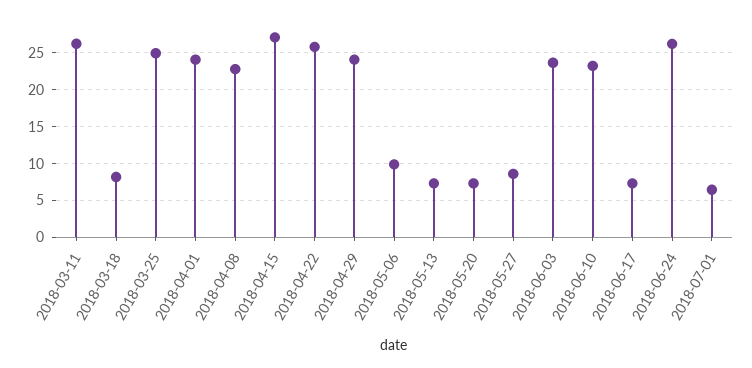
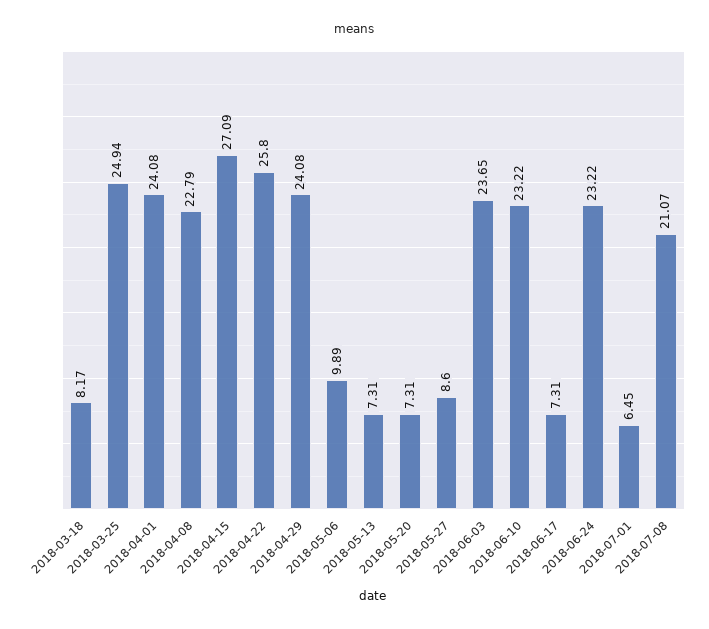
2018-03-11: 26 -> none
2018-06-24: 26 -> 23.22
2018-07-08: none -> 21.07

